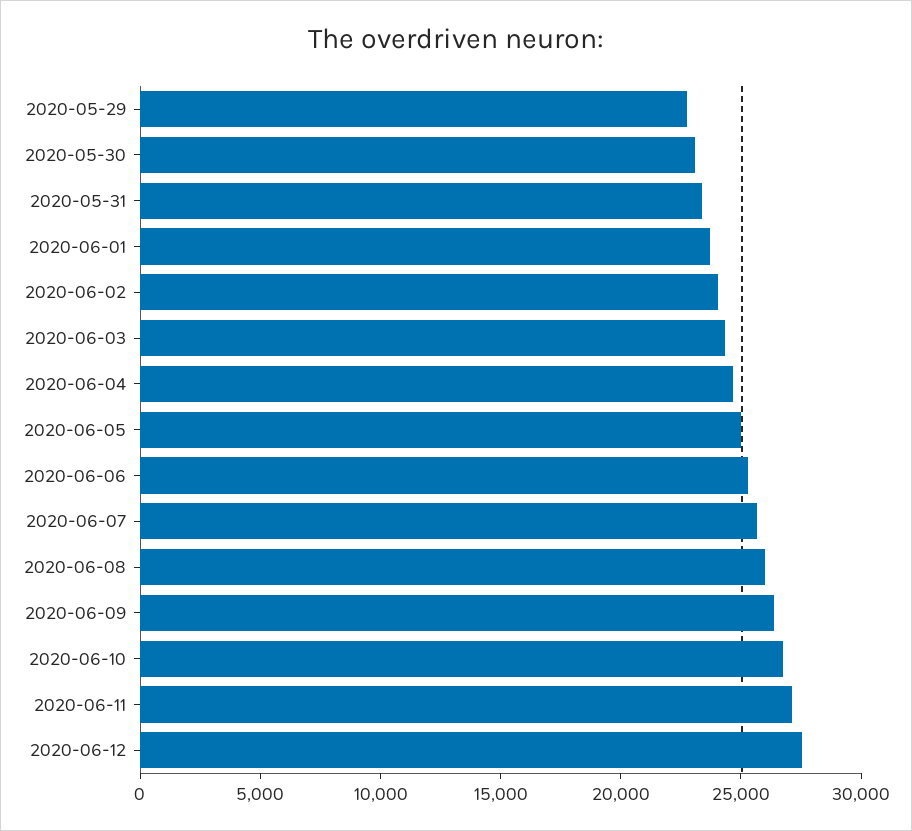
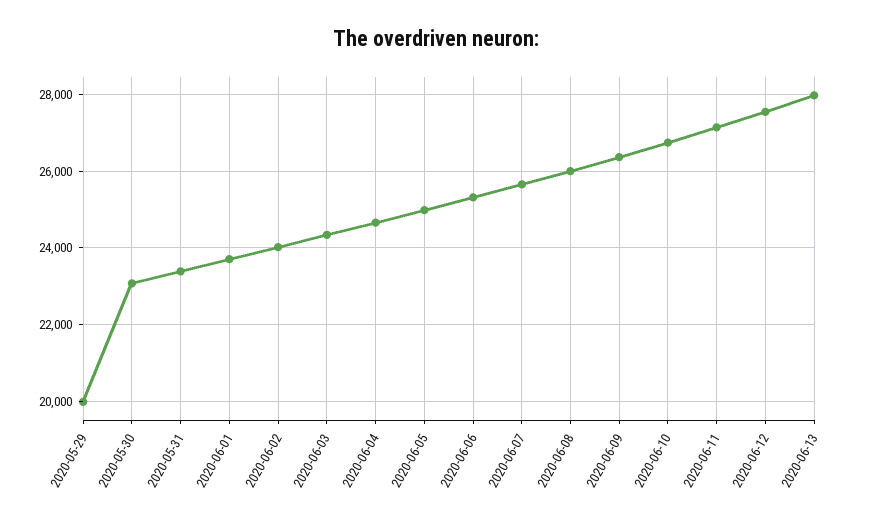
2020-05-29: 23000 -> 20000
2020-06-13: none -> 28000

